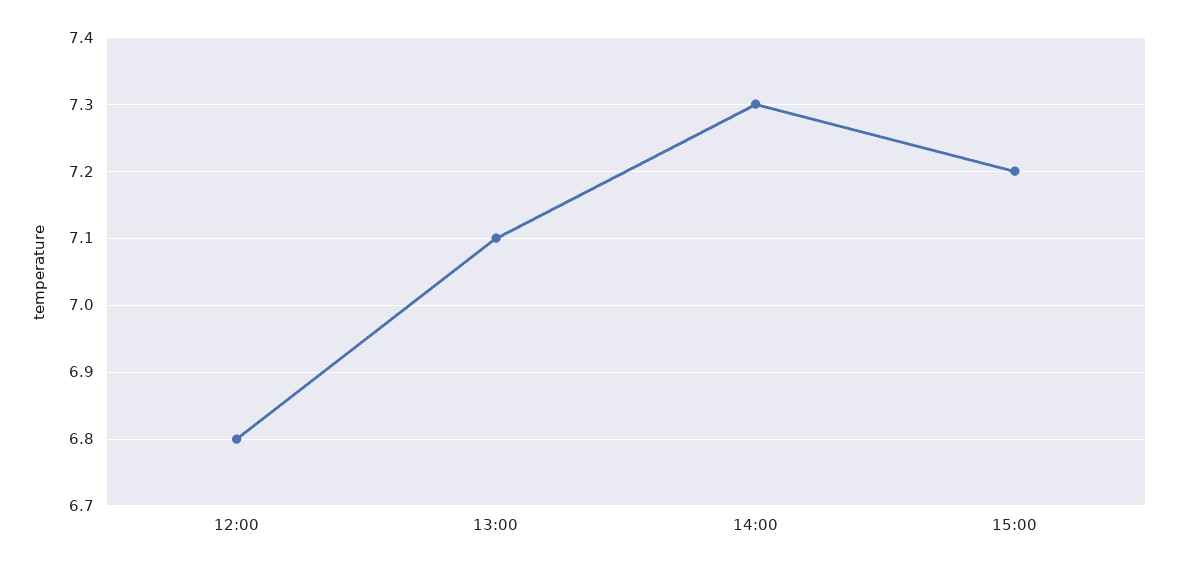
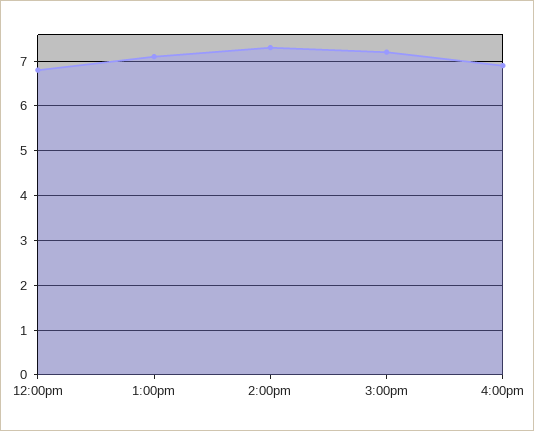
4:00pm: none -> 7

